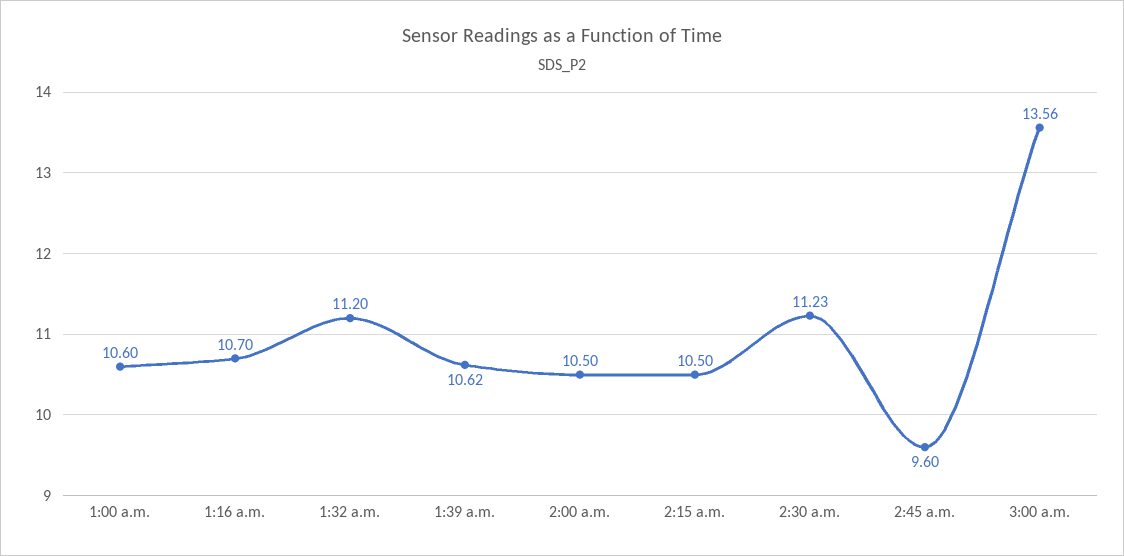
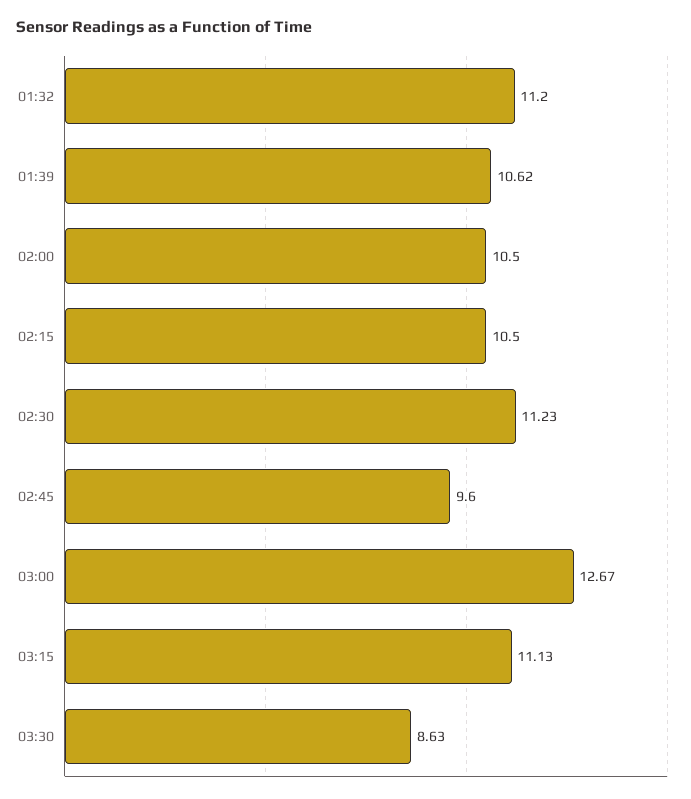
1:00 a.m.: 10.6 -> none
1:16 a.m.: 10.7 -> none
3:00 a.m.: 13.56 -> 12.67
03:15: none -> 11.13
03:30: none -> 8.63

